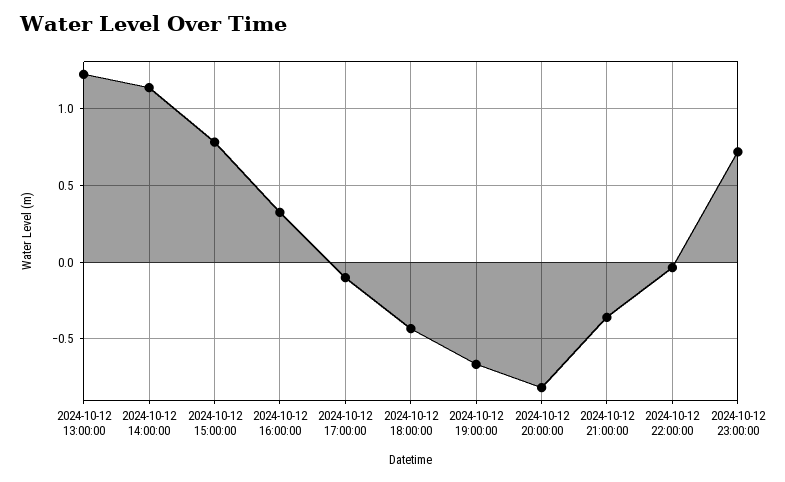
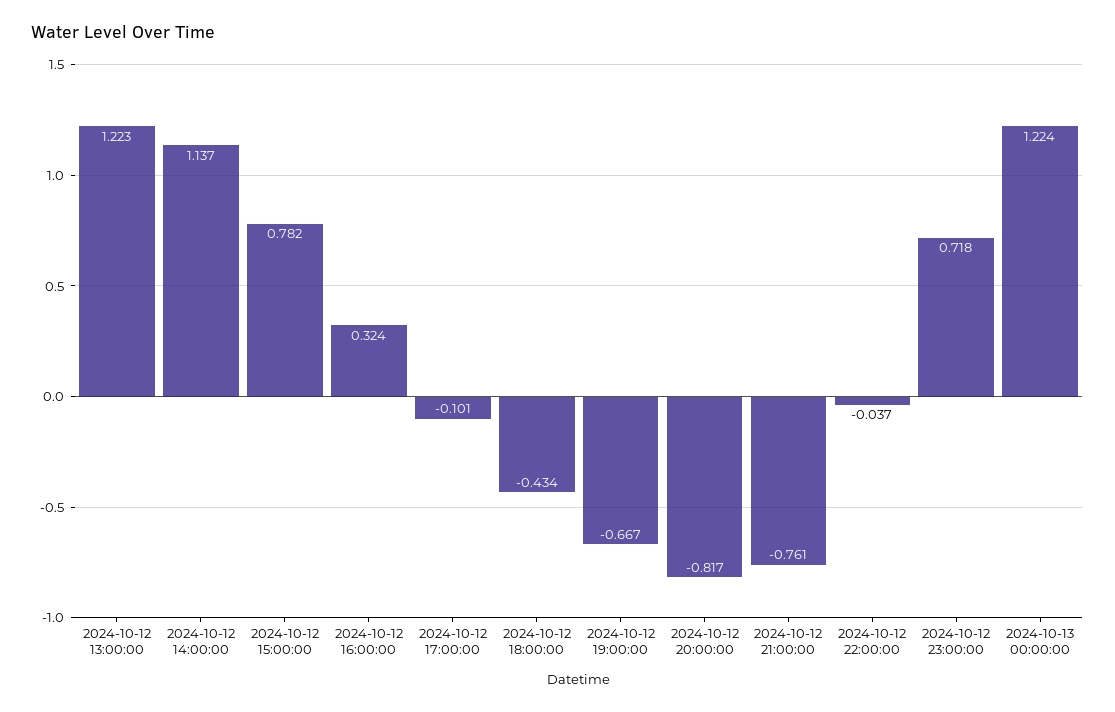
2024-10-12 21:00:00: -0.35 -> -0.761
2024-10-13 00:00:00: none -> 1.224

